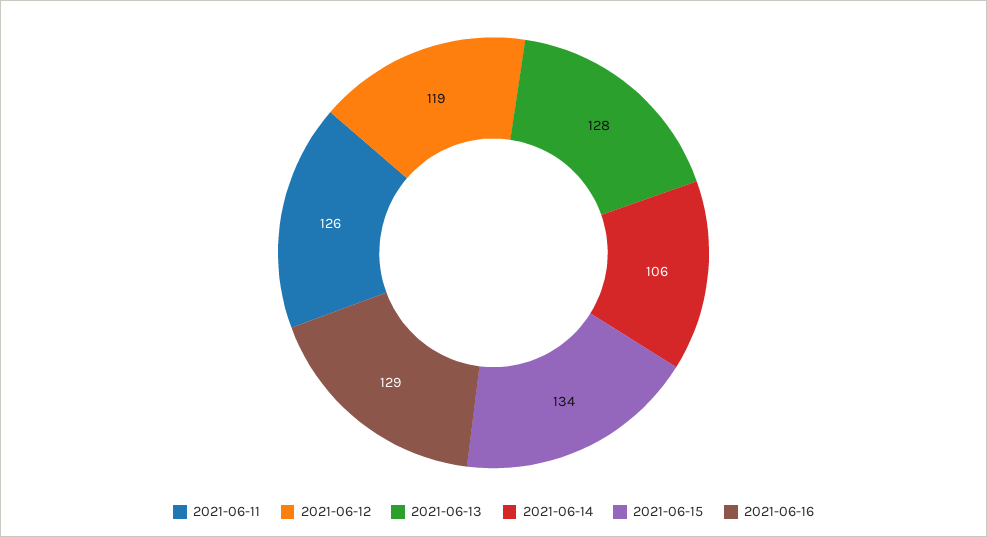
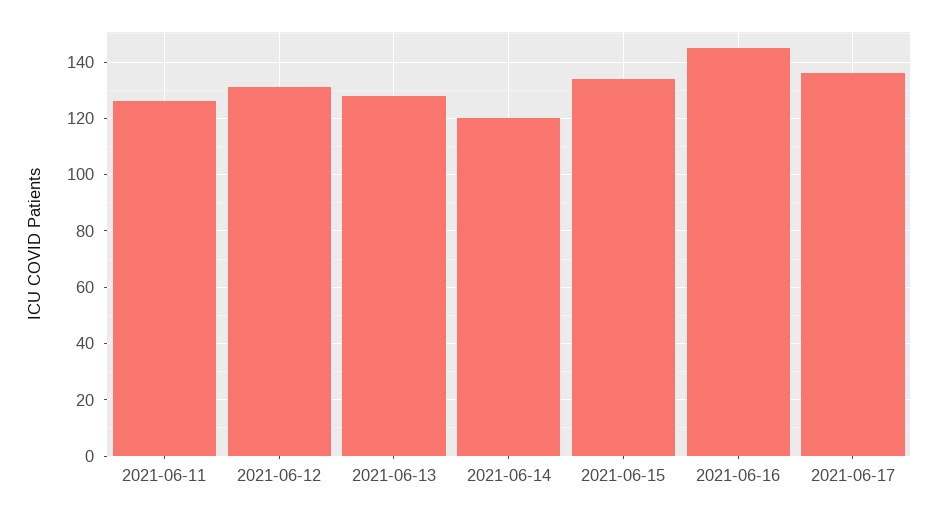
2021-06-12: 119 -> 130
2021-06-14: 106 -> 120
2021-06-16: 129 -> 145
2021-06-17: none -> 135

